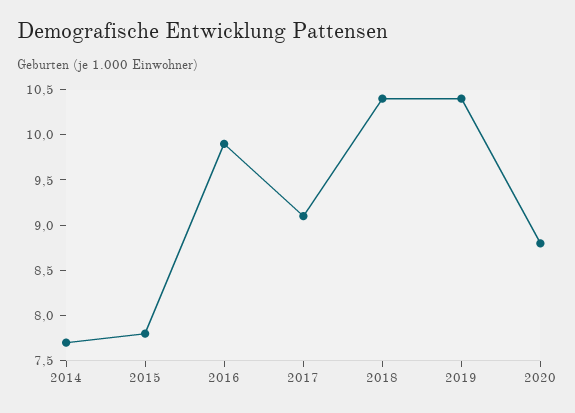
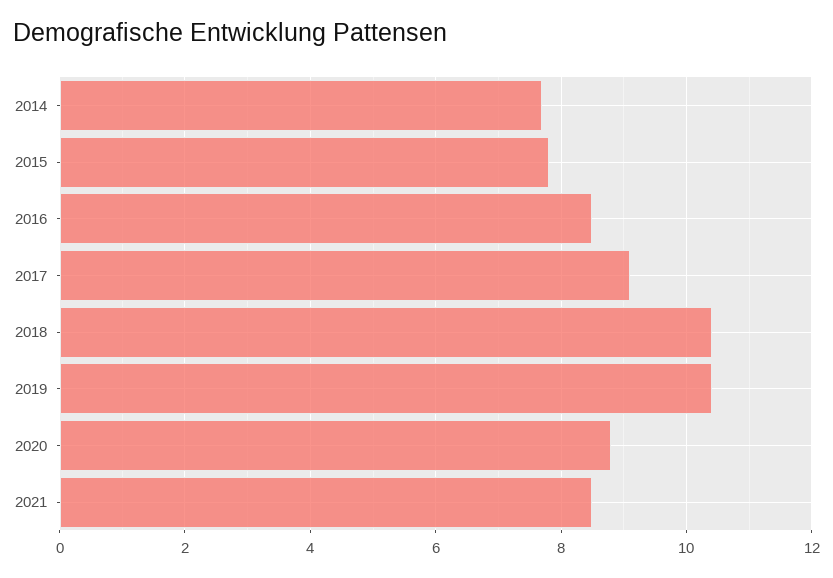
2016: 9.9 -> 8.5
2021: none -> 8.5

